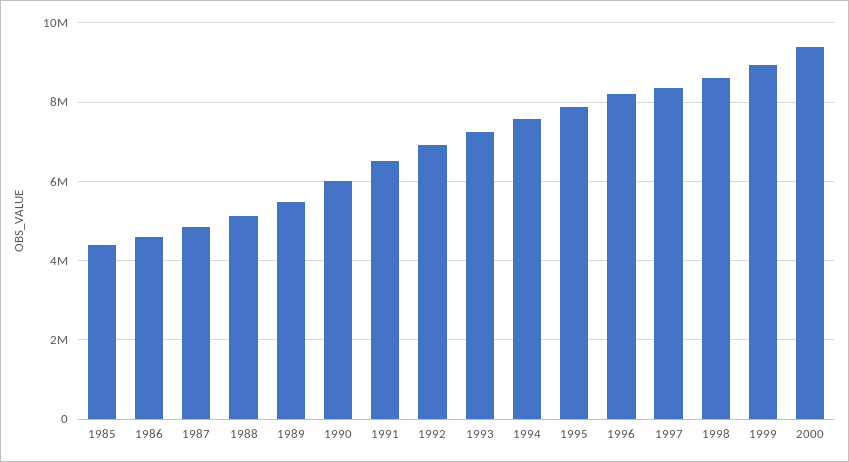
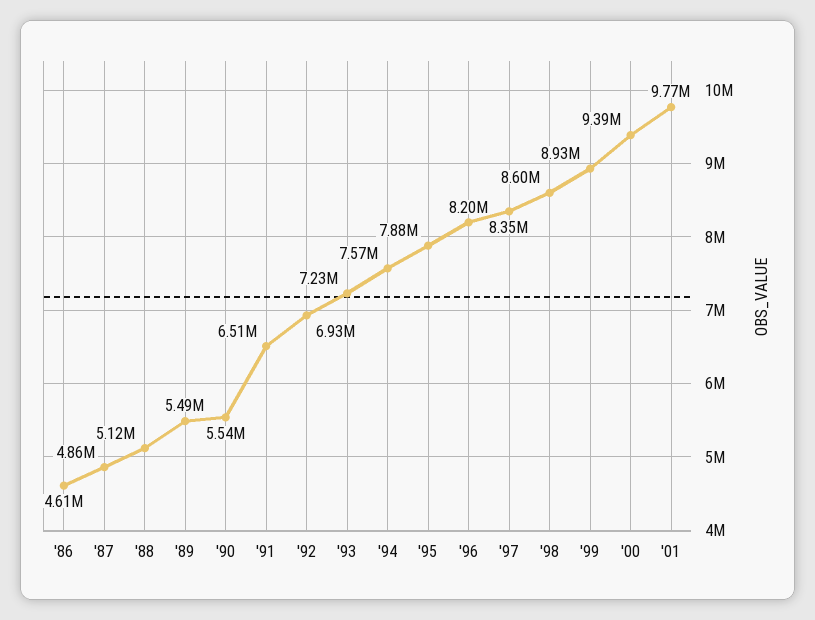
1985: 4400000 -> none
1990: 6000000 -> 5540000
'01: none -> 9770000

